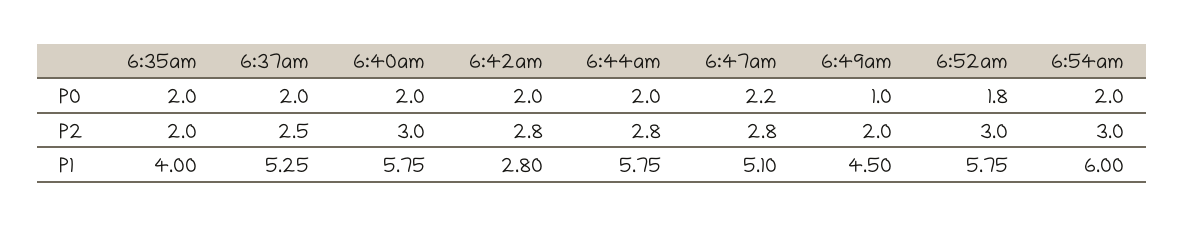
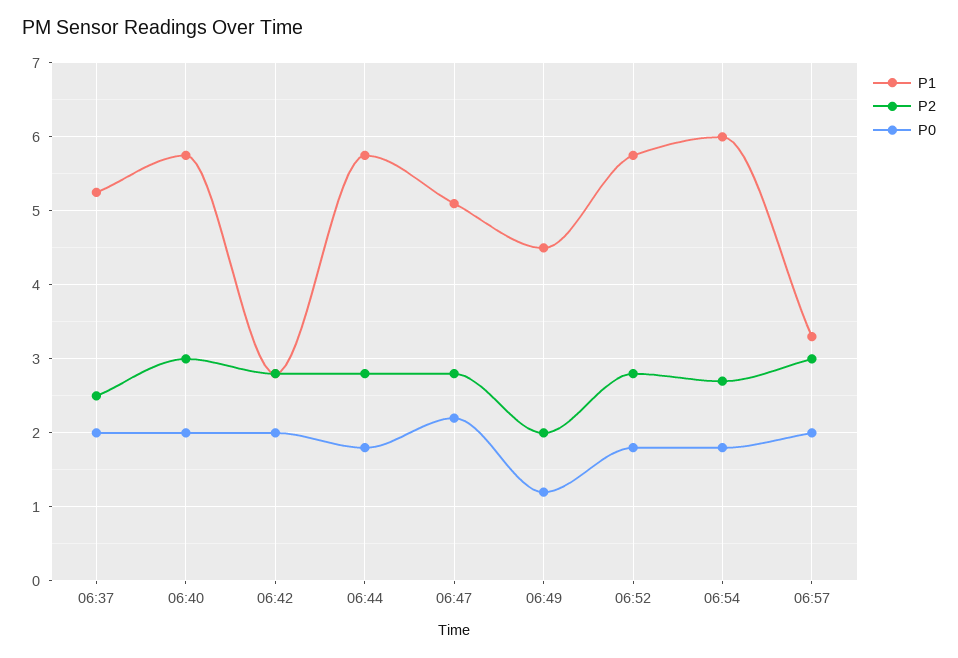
P0, 6:35am: 2 -> none
P0, 6:44am: 2 -> 1.8
P0, 6:49am: 1 -> 1.2
P0, 6:54am: 2 -> 1.8
P2, 6:35am: 2 -> none
P2, 6:52am: 3 -> 2.8
P2, 6:54am: 3 -> 2.7
P1, 6:35am: 4 -> none
P1, 06:57: none -> 3.3
P2, 06:57: none -> 3
P0, 06:57: none -> 2

